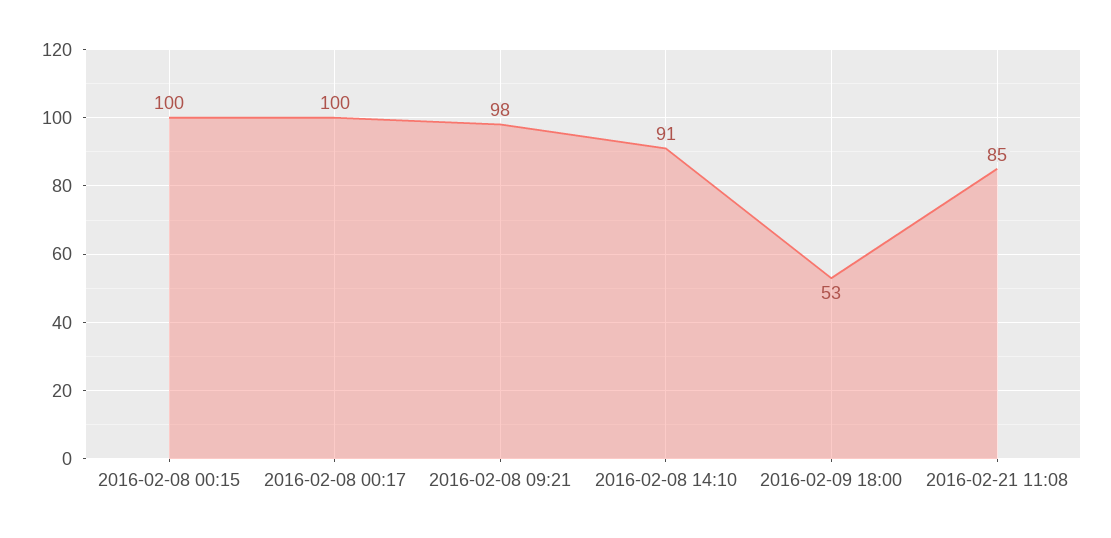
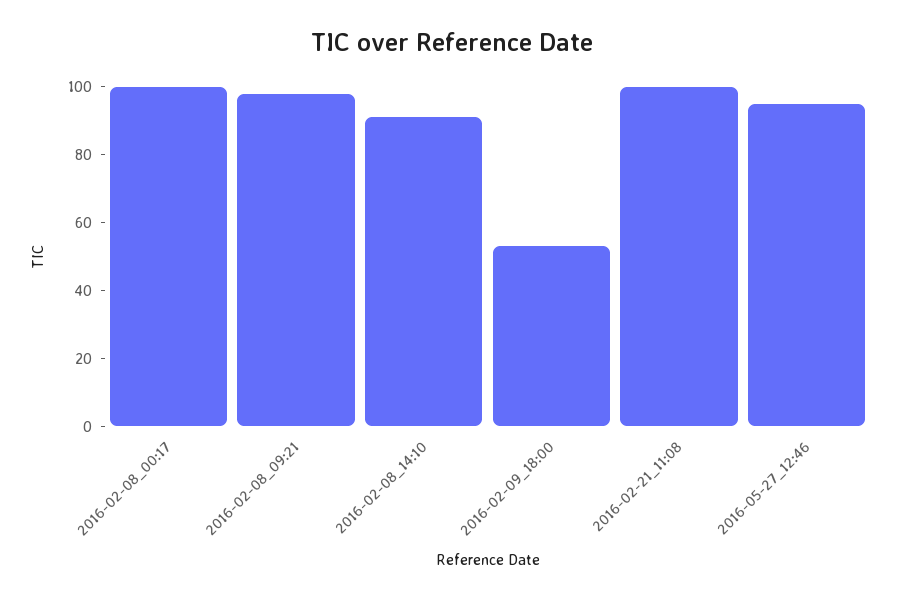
2016-02-08 00:15: 100 -> none
2016-02-21 11:08: 85 -> 100
2016-05-27_12:46: none -> 95

